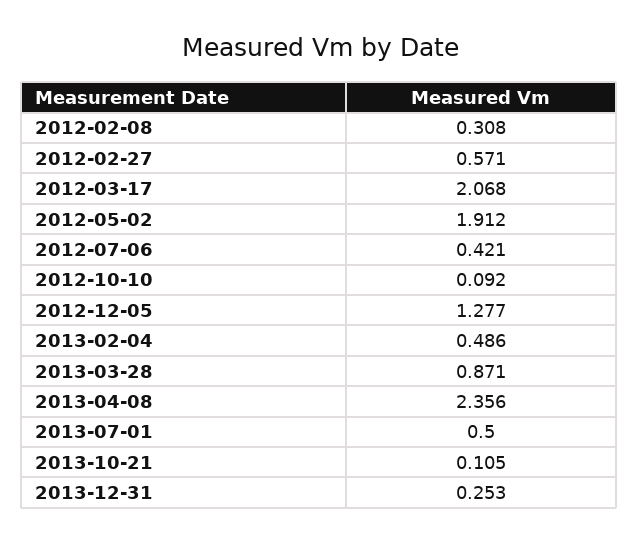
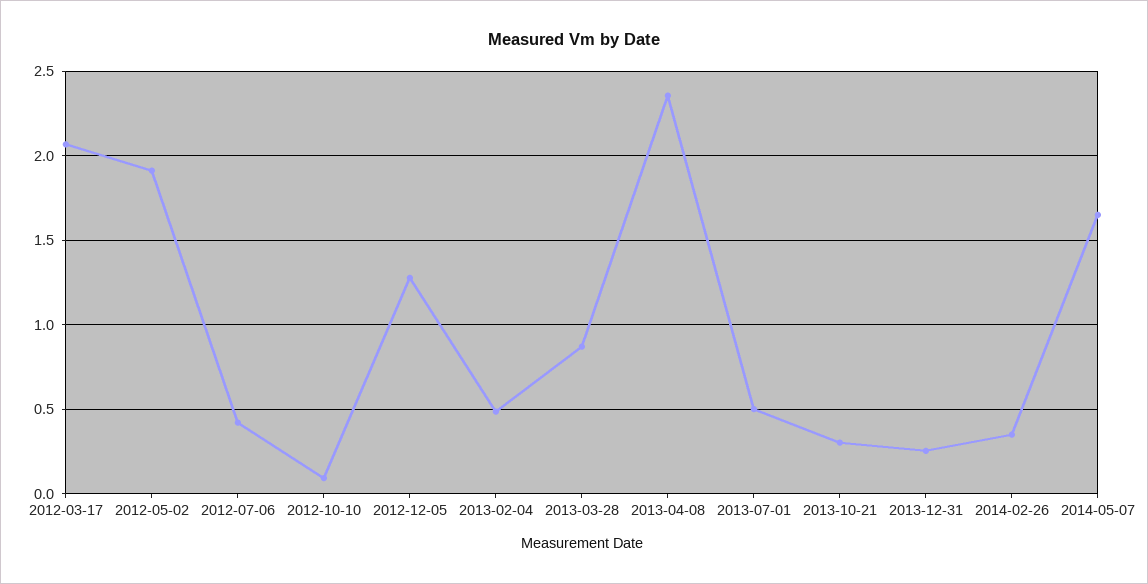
2012-02-08: 0.308 -> none
2012-02-27: 0.571 -> none
2013-10-21: 0.105 -> 0.3
2014-02-26: none -> 0.35
2014-05-07: none -> 1.65

